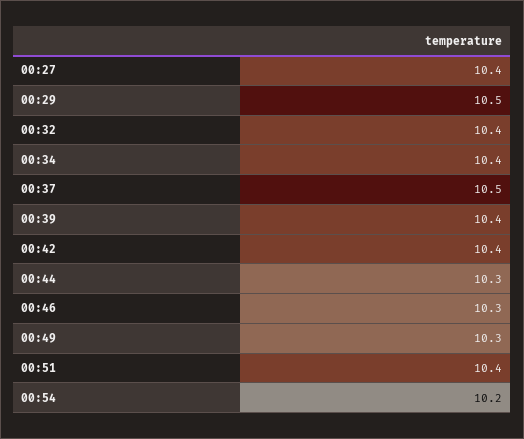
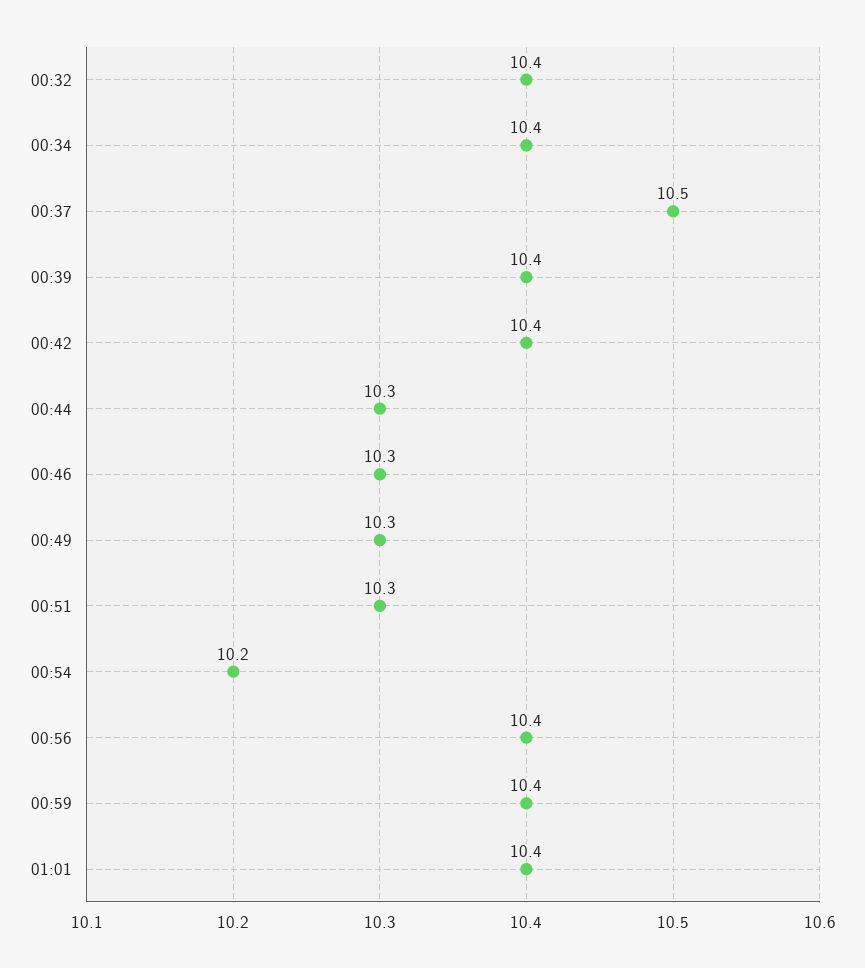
00:27: 10.4 -> none
00:29: 10.5 -> none
00:51: 10.4 -> 10.3
00:56: none -> 10.4
00:59: none -> 10.4
01:01: none -> 10.4

